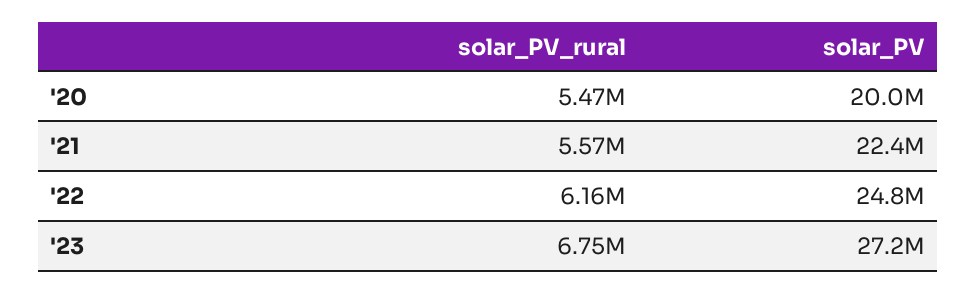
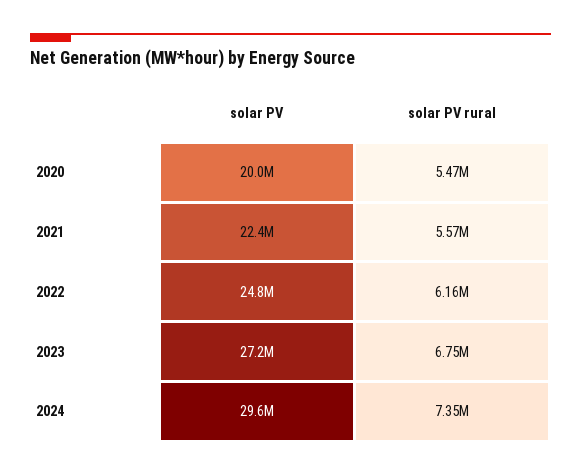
solar_PV, 2024: none -> 29600000
solar_PV_rural, 2024: none -> 7350000

